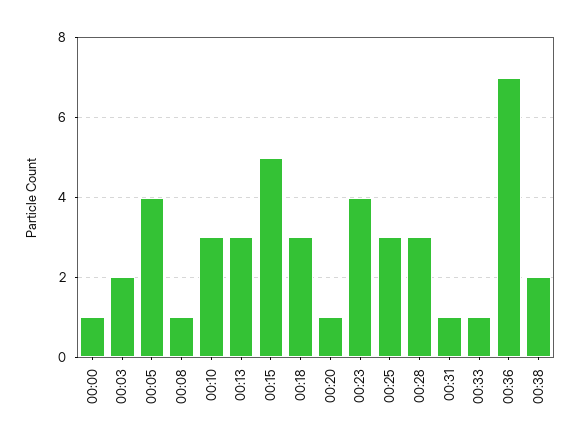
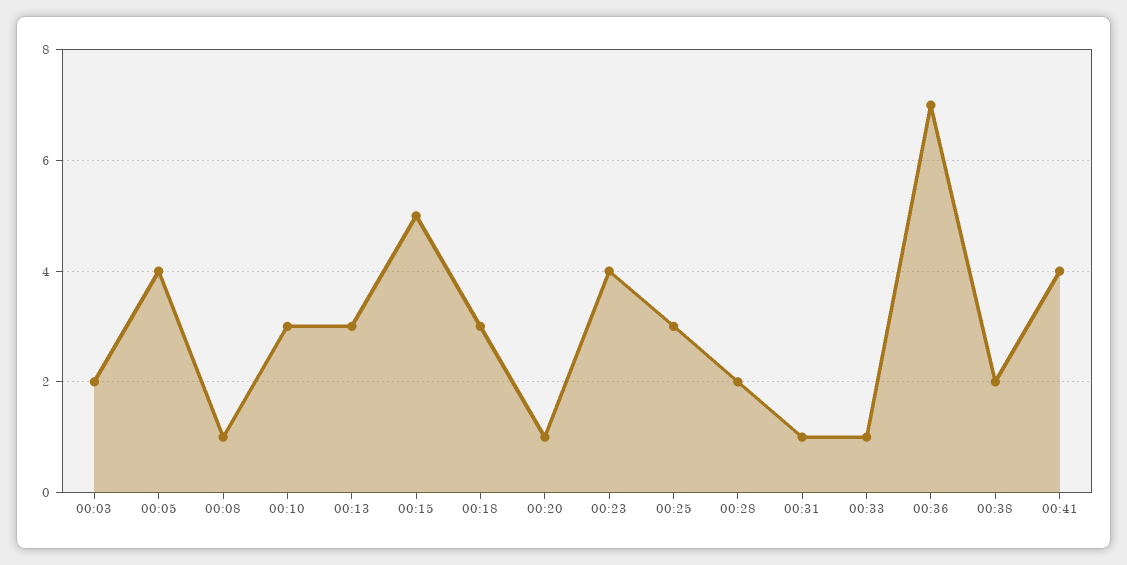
00:00: 1 -> none
00:28: 3 -> 2
00:41: none -> 4

